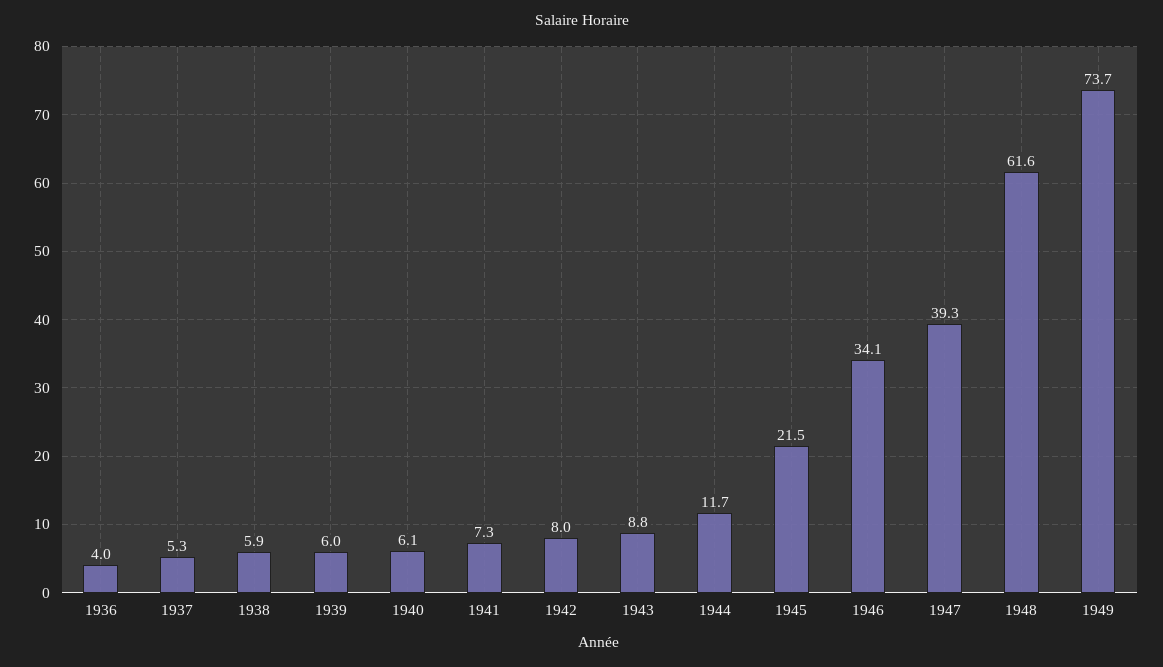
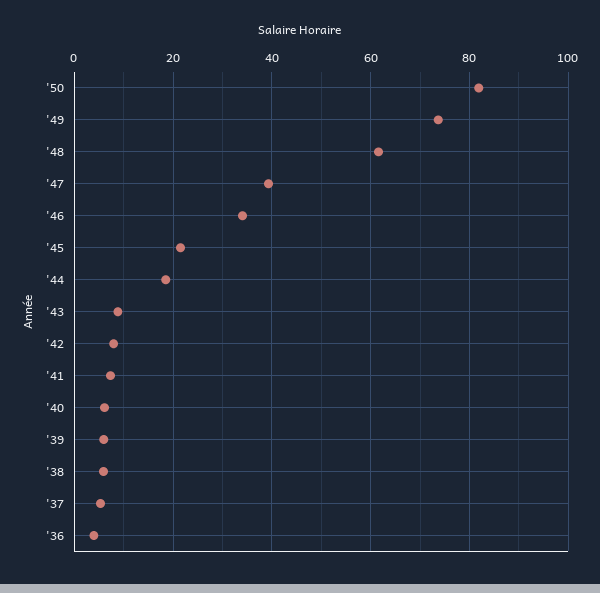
1944: 11.7 -> 18
'50: none -> 82

